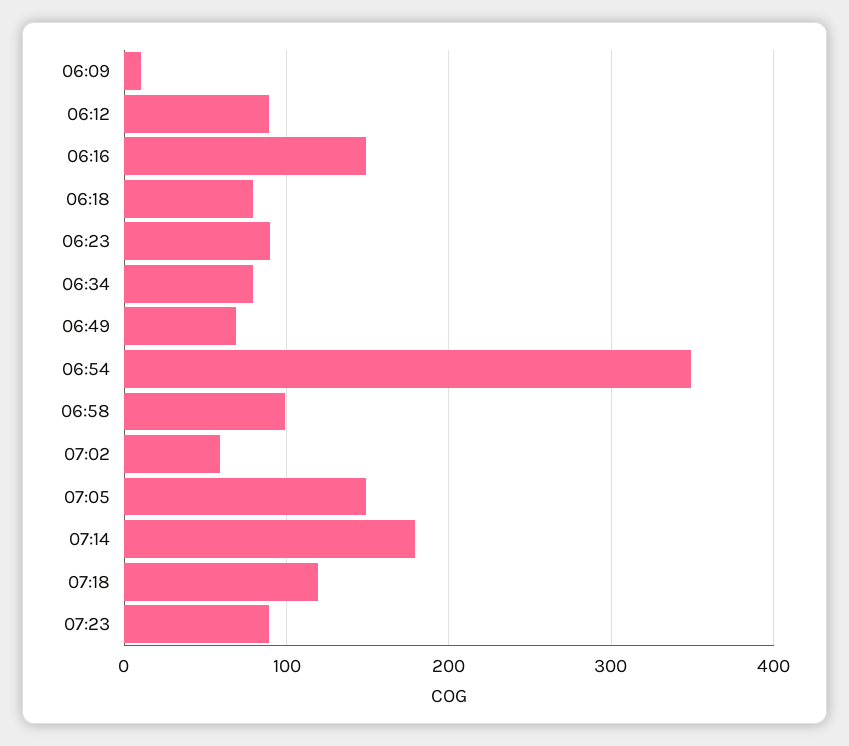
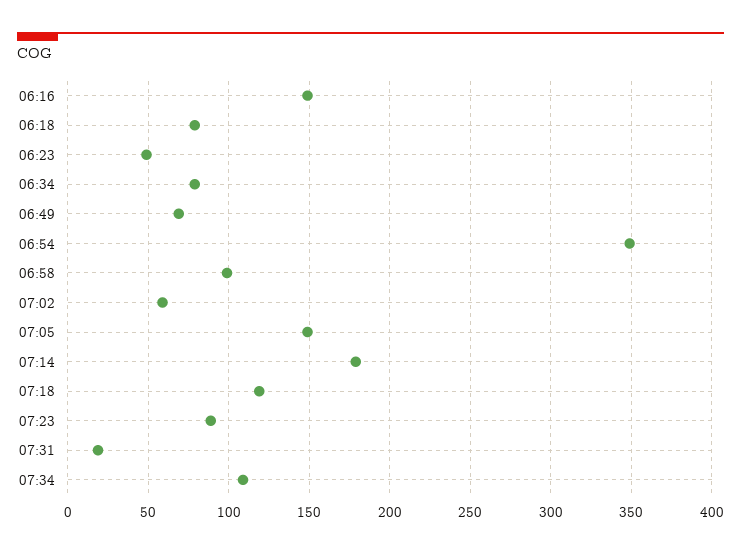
06:09: 10 -> none
06:12: 90 -> none
06:23: 90 -> 50
07:31: none -> 20
07:34: none -> 110

